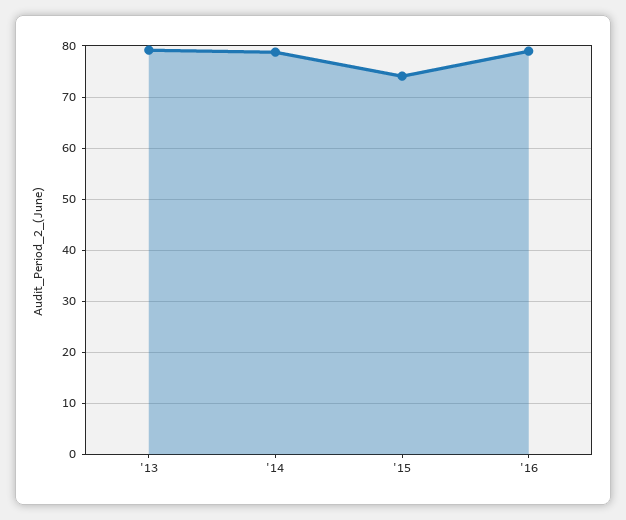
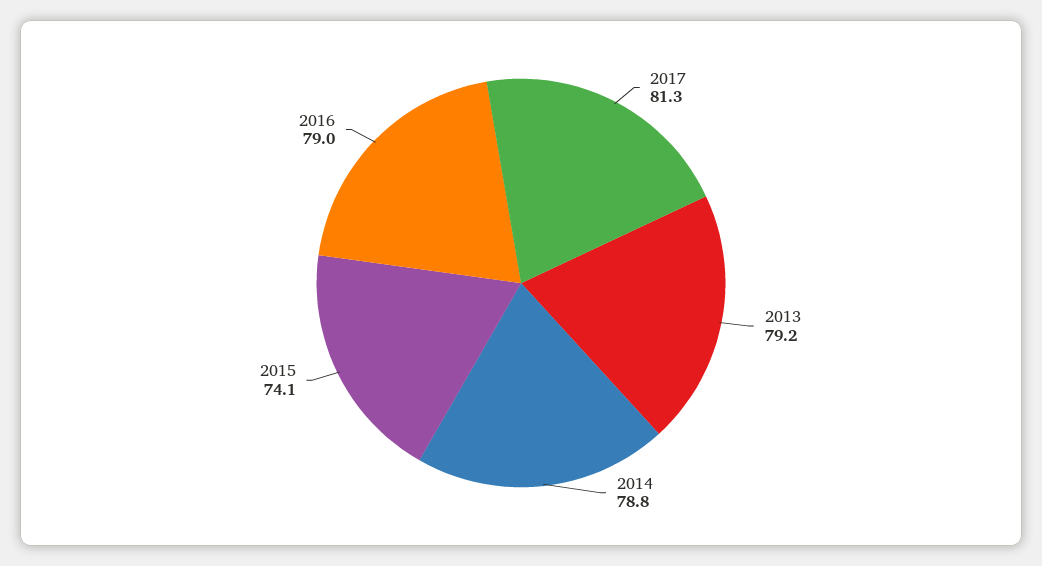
2017: none -> 81.3

